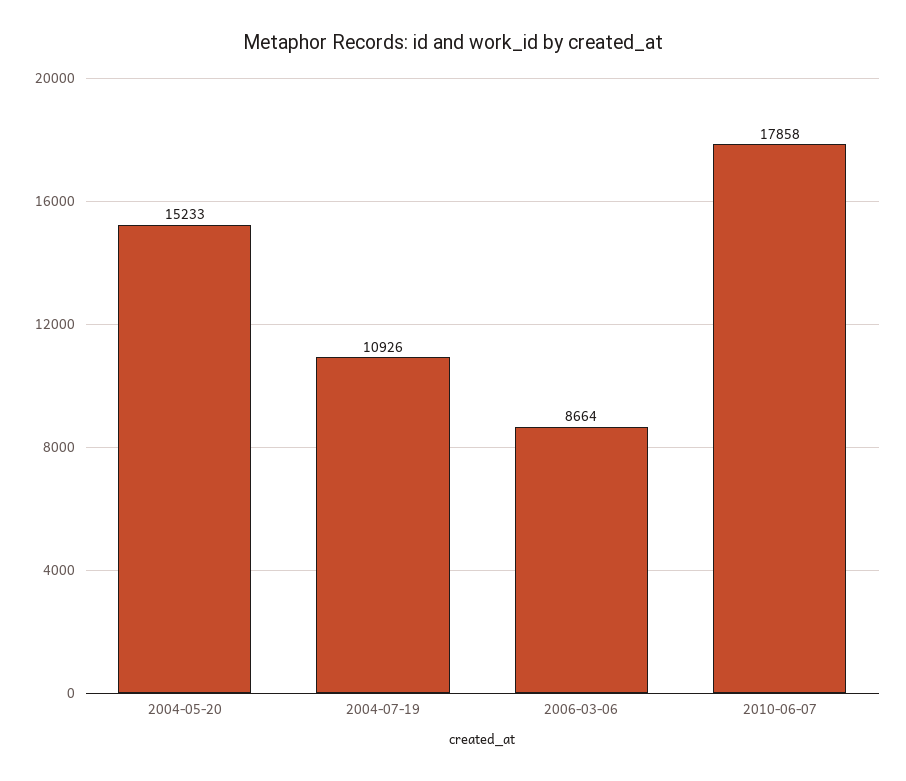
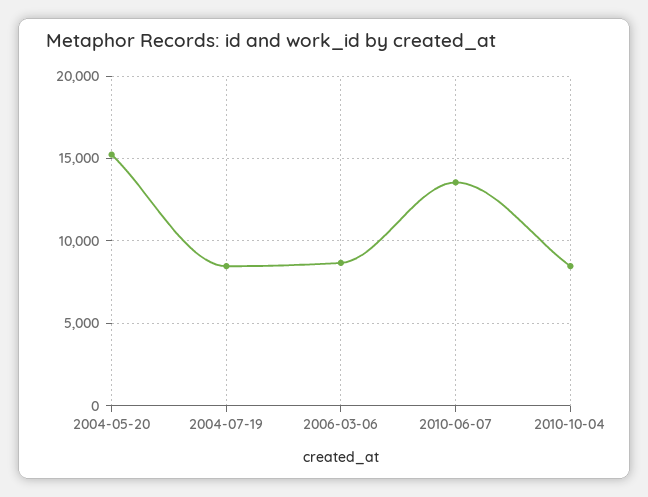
2004-07-19: 10926 -> 8500
2010-06-07: 17858 -> 13500
2010-10-04: none -> 8500

